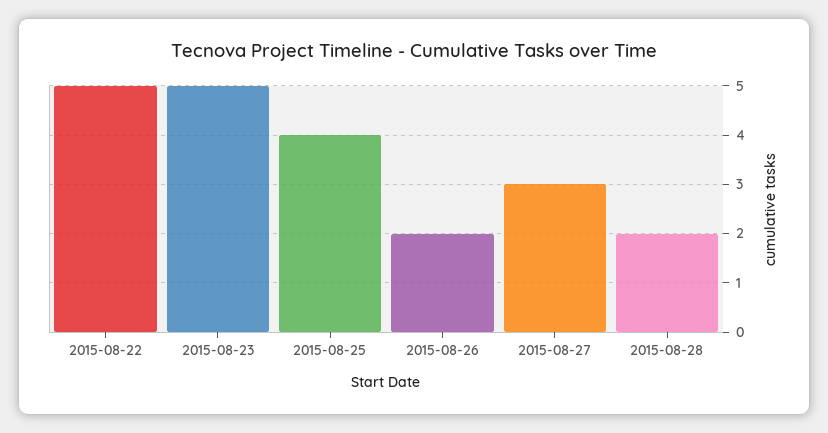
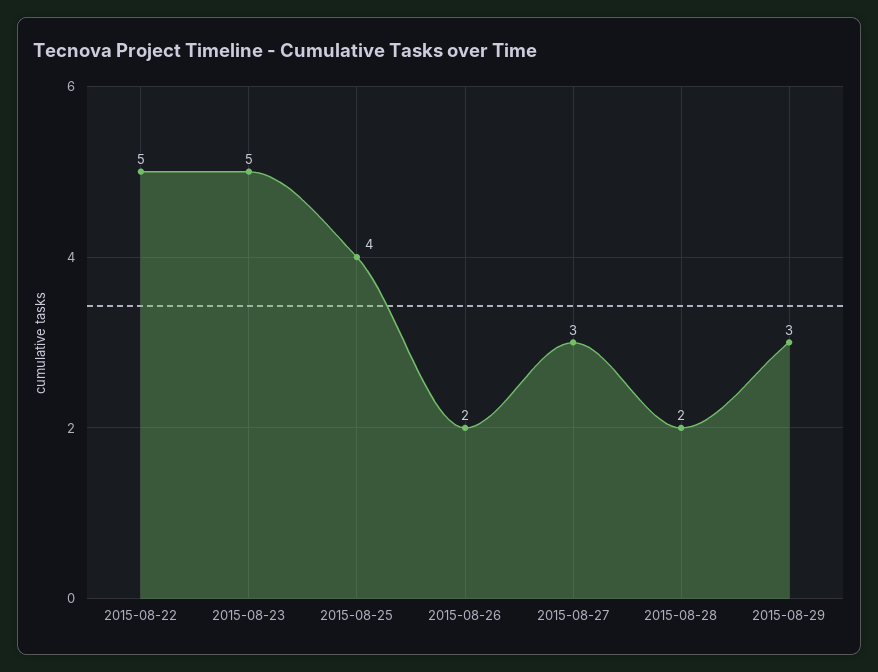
2015-08-29: none -> 3

